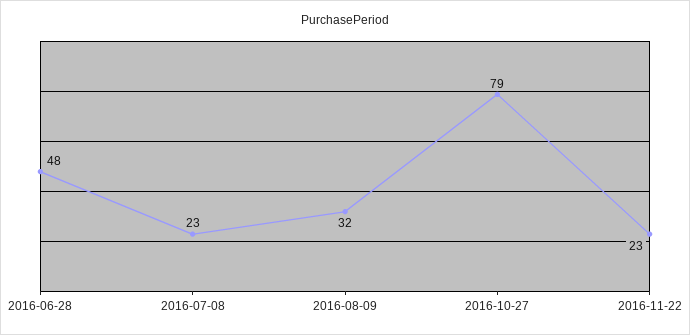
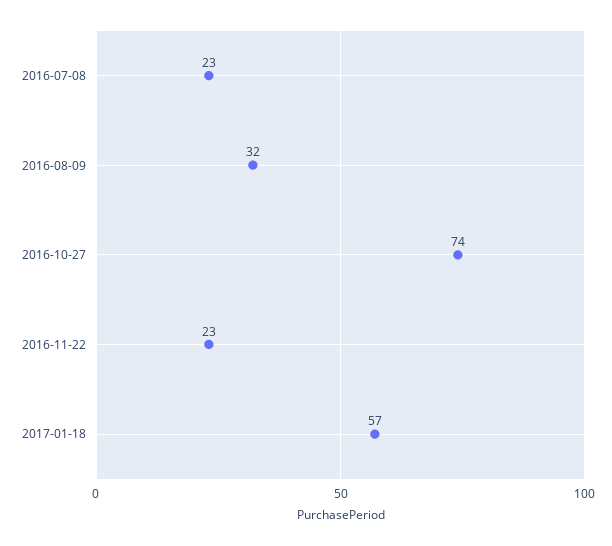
2016-06-28: 48 -> none
2016-10-27: 79 -> 74
2017-01-18: none -> 57

